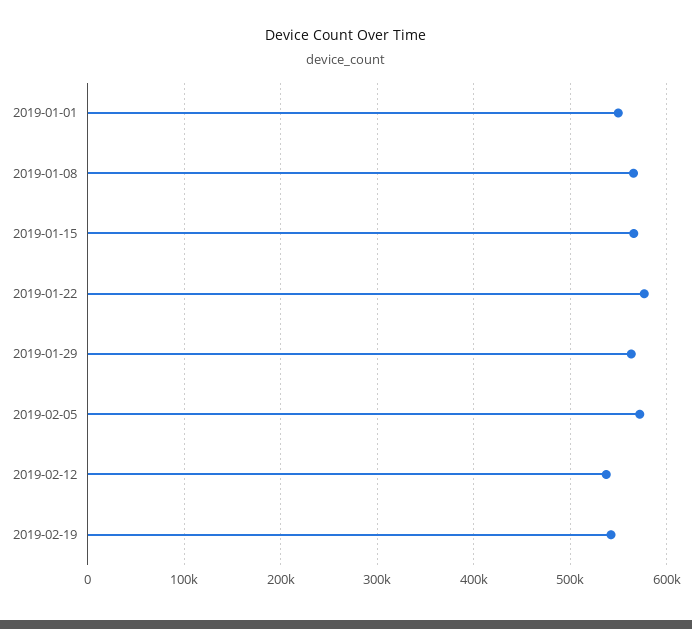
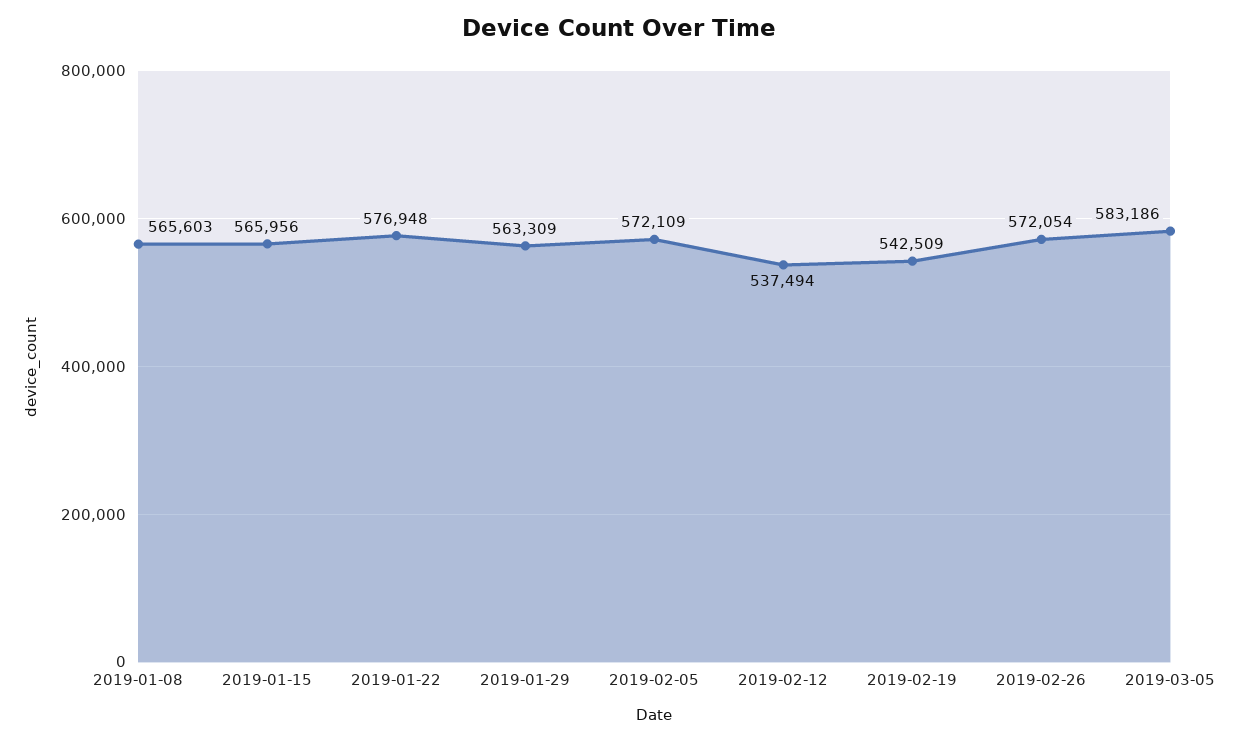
2019-01-01: 550000 -> none
2019-02-26: none -> 572054
2019-03-05: none -> 583186

